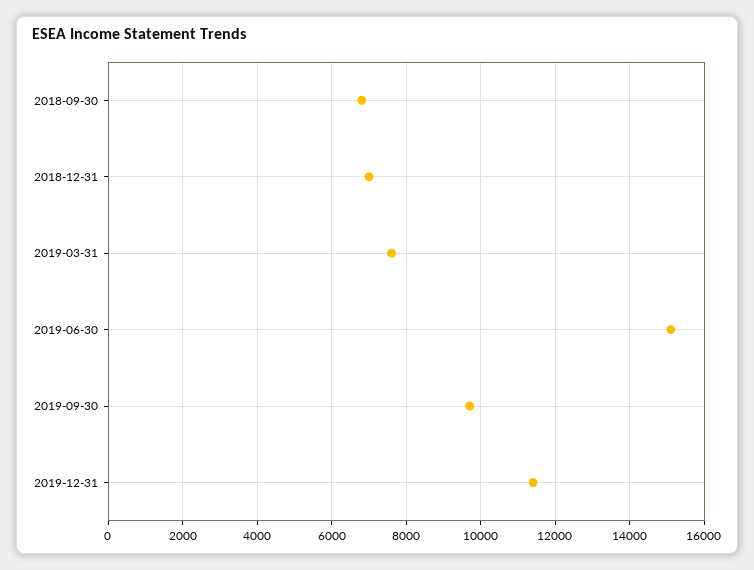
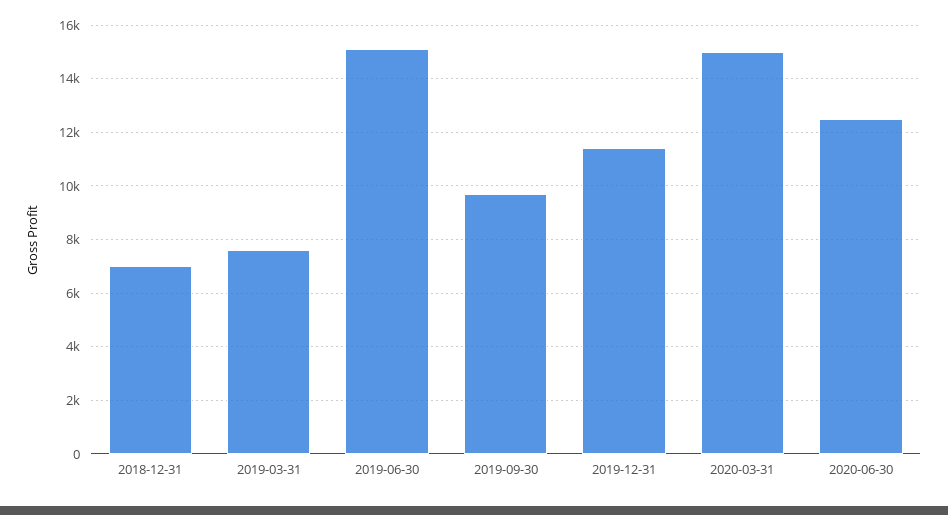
2018-09-30: 6800 -> none
2020-03-31: none -> 15000
2020-06-30: none -> 12500

